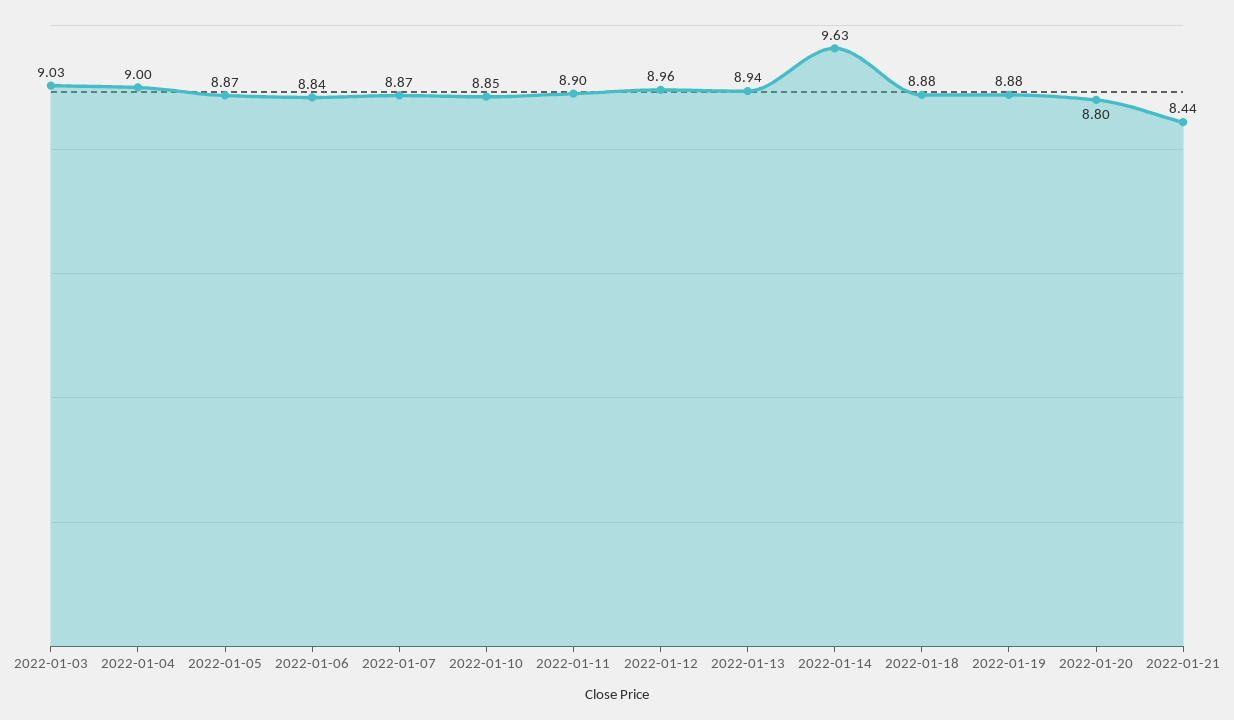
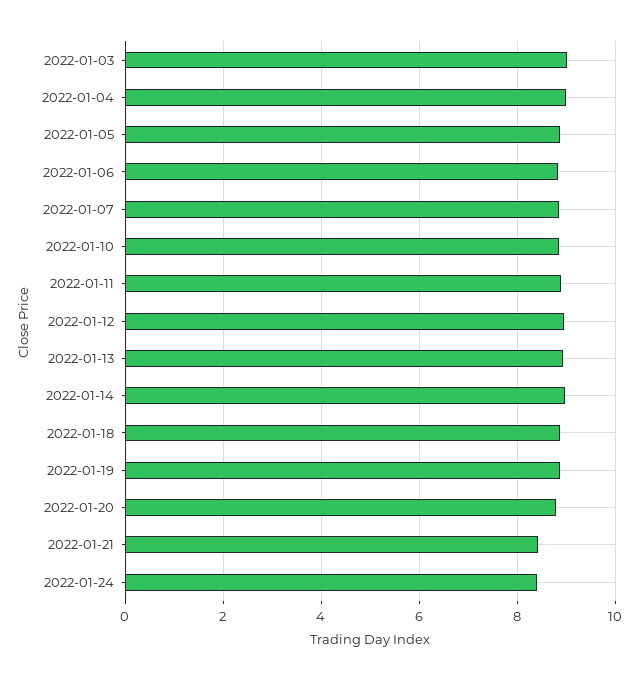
2022-01-14: 9.63 -> 9
2022-01-24: none -> 8.4

